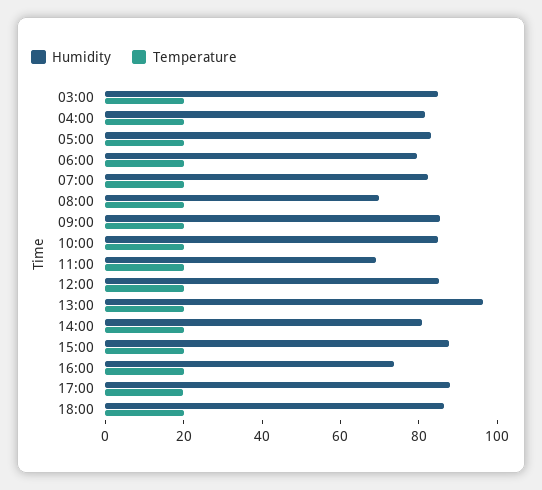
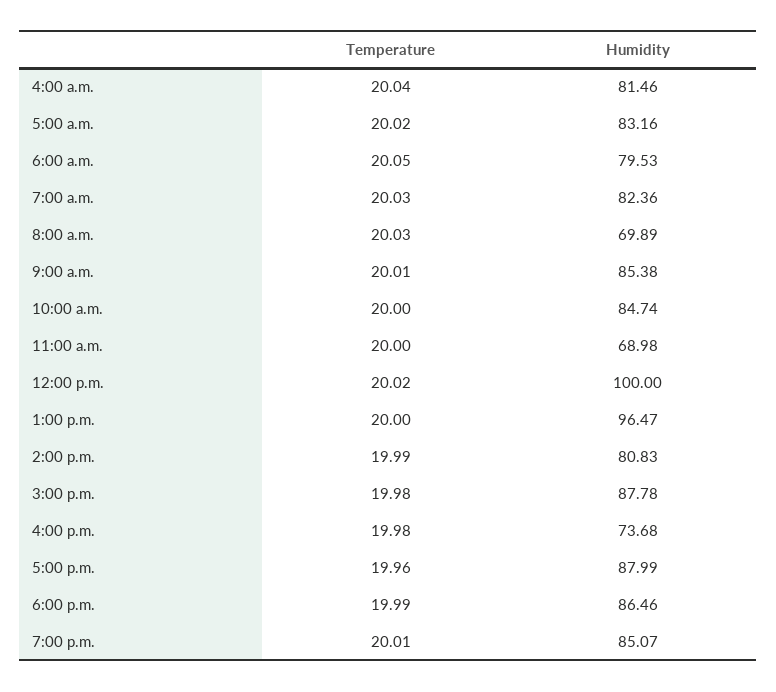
Humidity, 03:00: 85 -> none
Temperature, 03:00: 20 -> none
Humidity, 12:00: 85 -> 100
Temperature, 7:00 p.m.: none -> 20.01
Humidity, 7:00 p.m.: none -> 85.07

